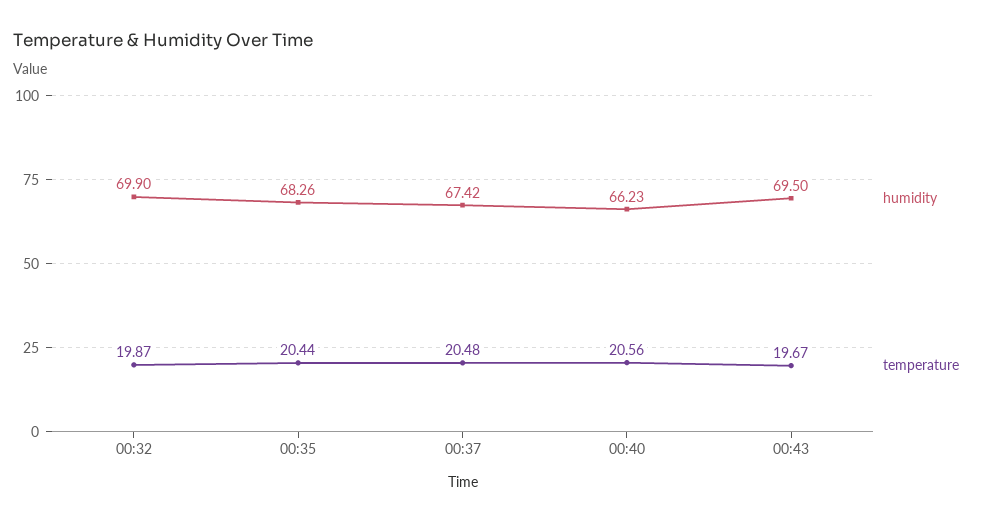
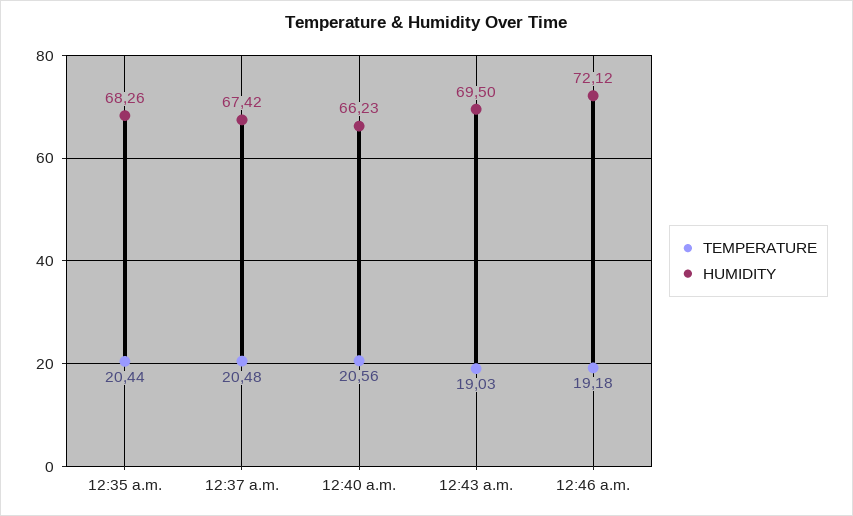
humidity, 00:32: 69.9 -> none
temperature, 00:32: 19.87 -> none
temperature, 00:43: 19.67 -> 19.03
temperature, 12:46 a.m.: none -> 19.18
humidity, 12:46 a.m.: none -> 72.12

